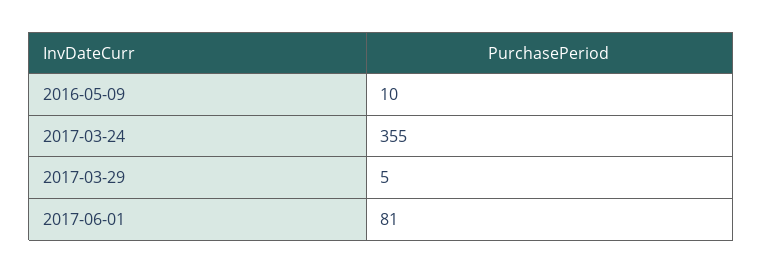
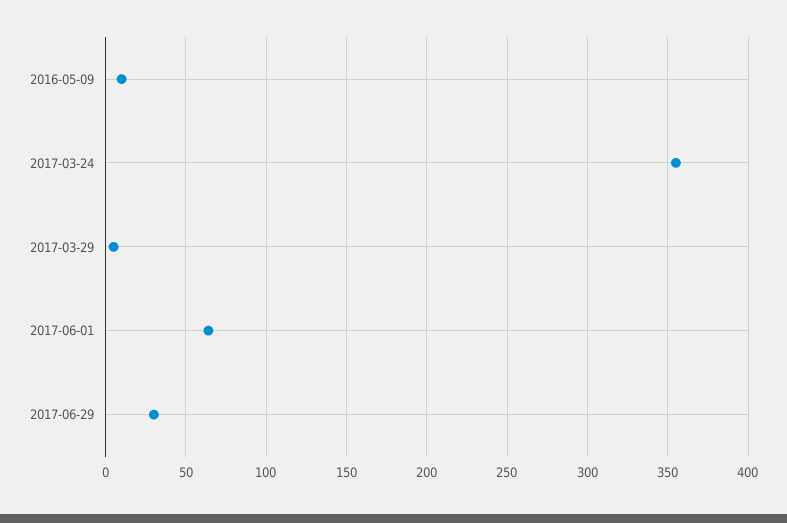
2017-06-01: 81 -> 65
2017-06-29: none -> 30

